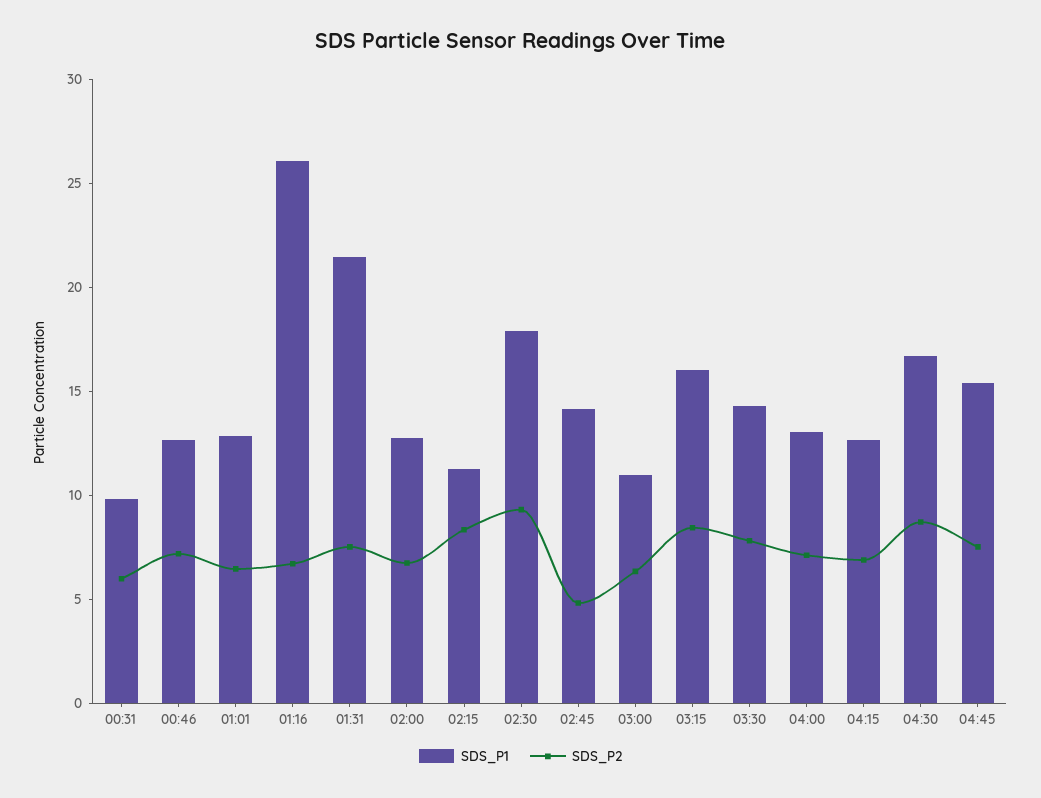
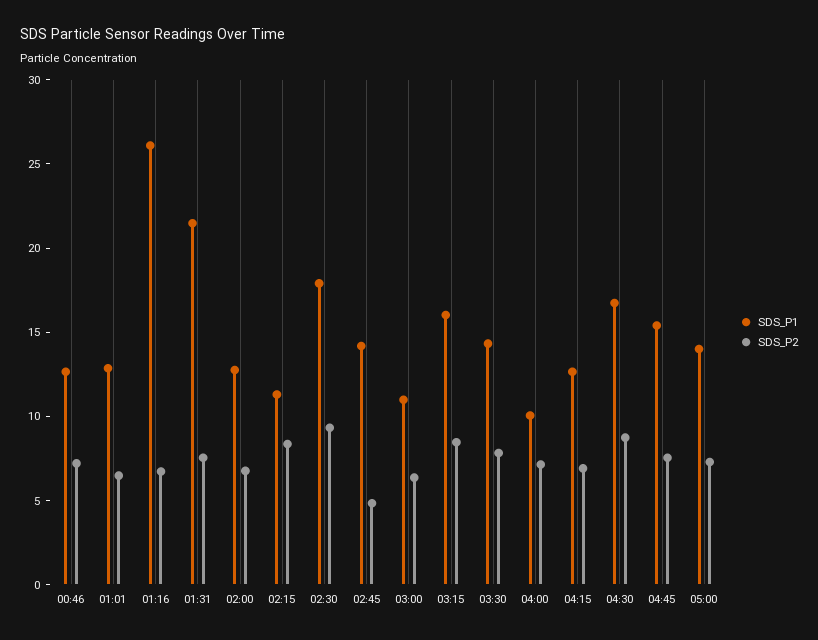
SDS_P1, 00:31: 10 -> none
SDS_P2, 00:31: 6 -> none
SDS_P1, 04:00: 13 -> 10
SDS_P1, 05:00: none -> 14
SDS_P2, 05:00: none -> 7

